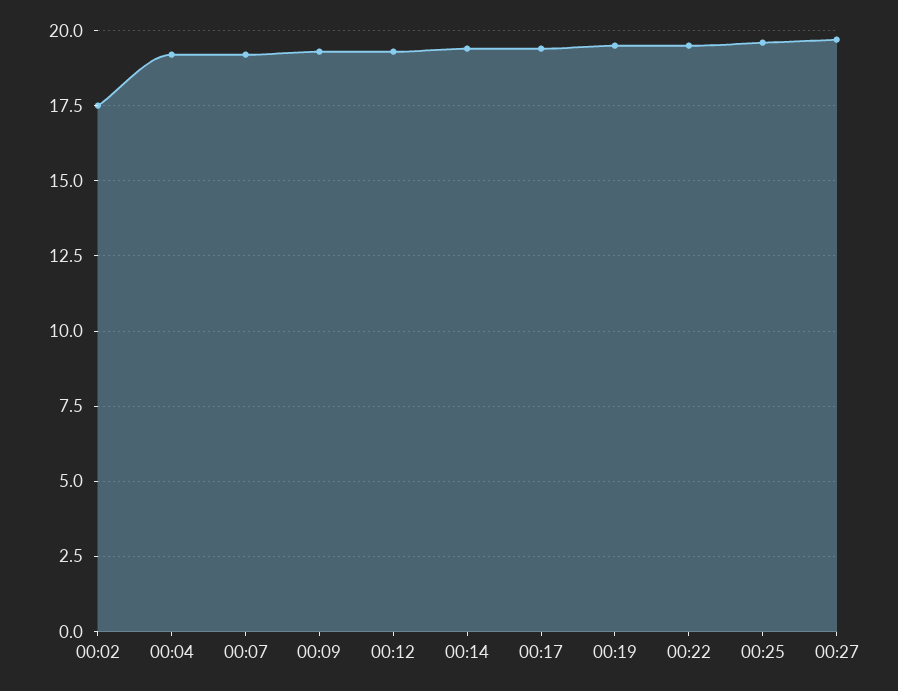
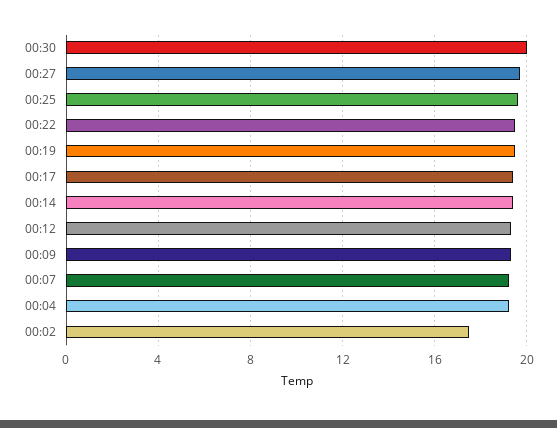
00:30: none -> 20

